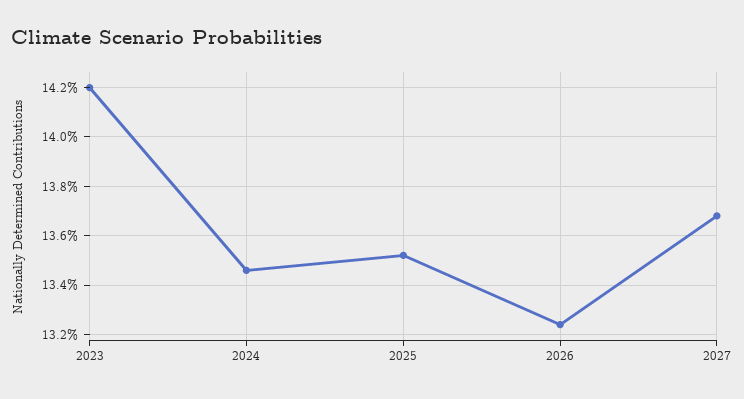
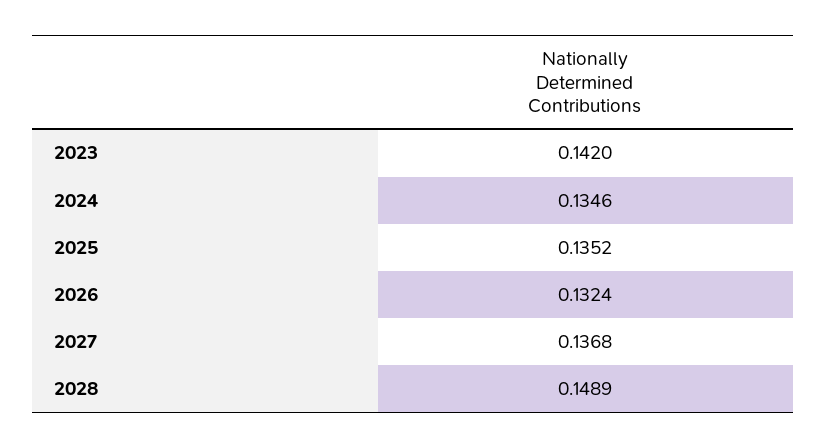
2028: none -> 0.1489

